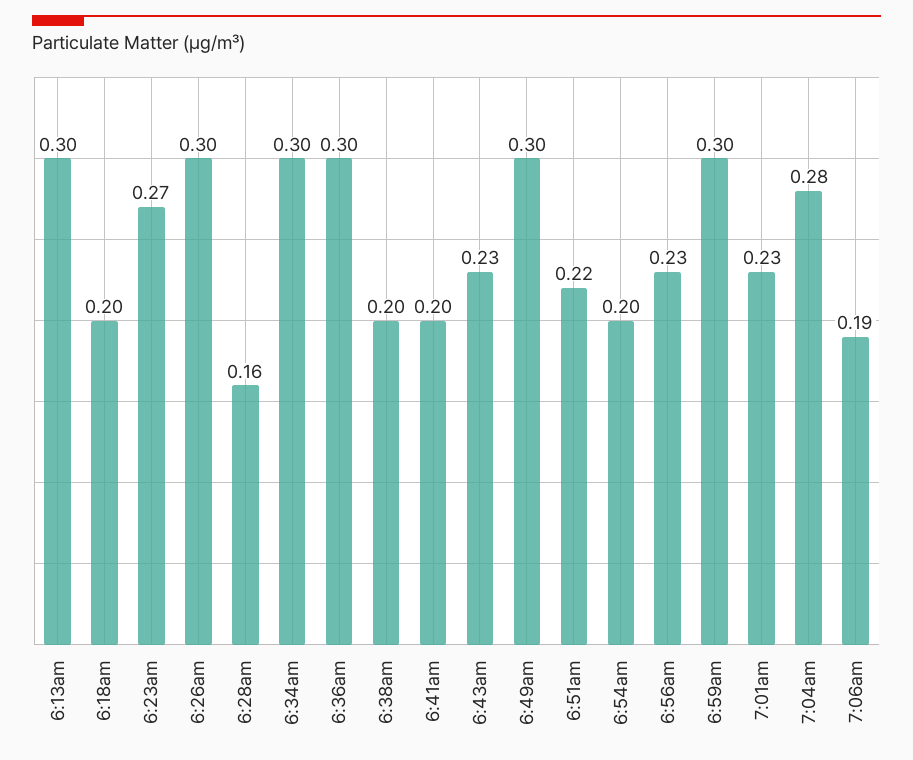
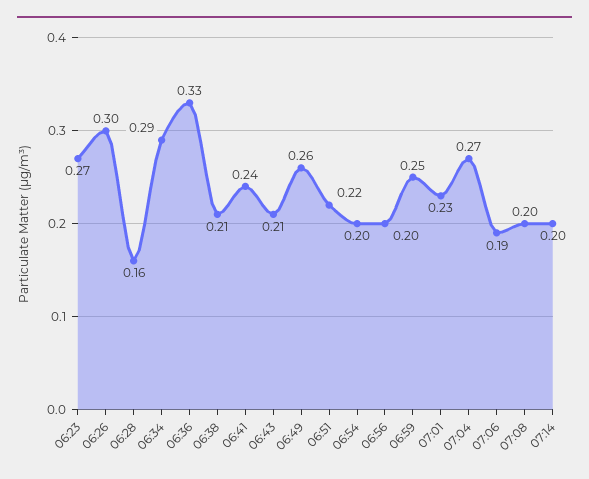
6:13am: 0.3 -> none
6:18am: 0.2 -> none
6:34am: 0.3 -> 0.29
6:36am: 0.3 -> 0.33
6:38am: 0.2 -> 0.21
6:41am: 0.2 -> 0.24
6:43am: 0.23 -> 0.21
6:49am: 0.3 -> 0.26
6:56am: 0.23 -> 0.2
6:59am: 0.3 -> 0.25
7:04am: 0.28 -> 0.27
07:08: none -> 0.2
07:14: none -> 0.2

